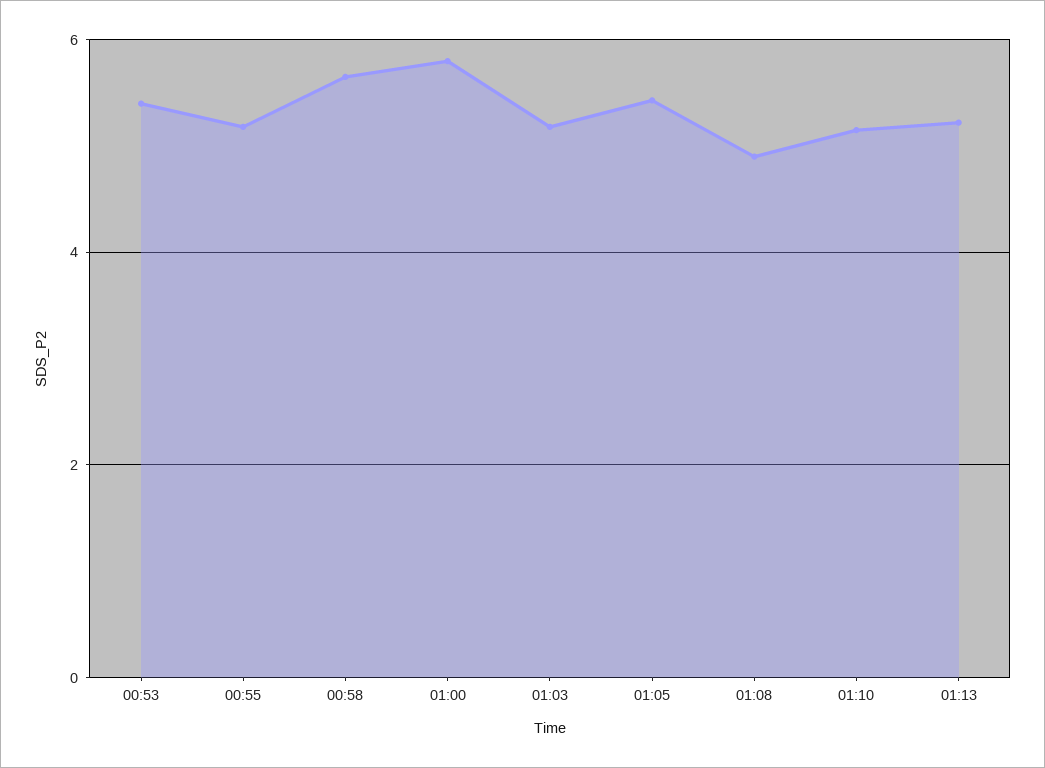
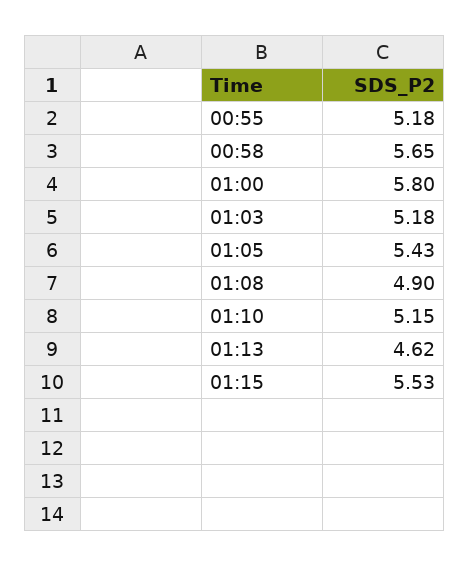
00:53: 5.4 -> none
01:13: 5.2 -> 4.62
01:15: none -> 5.53

